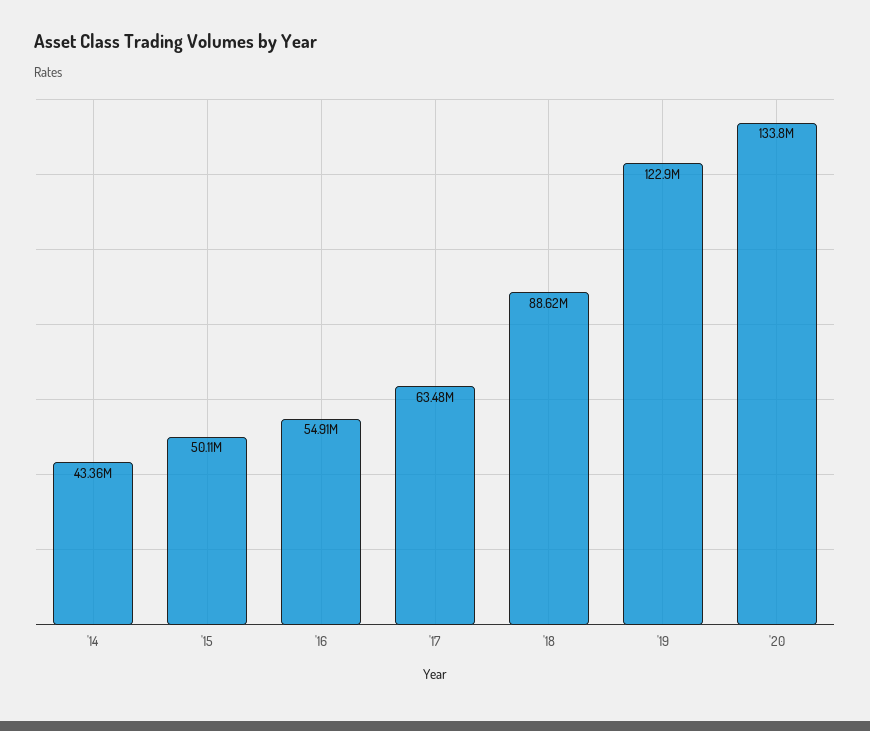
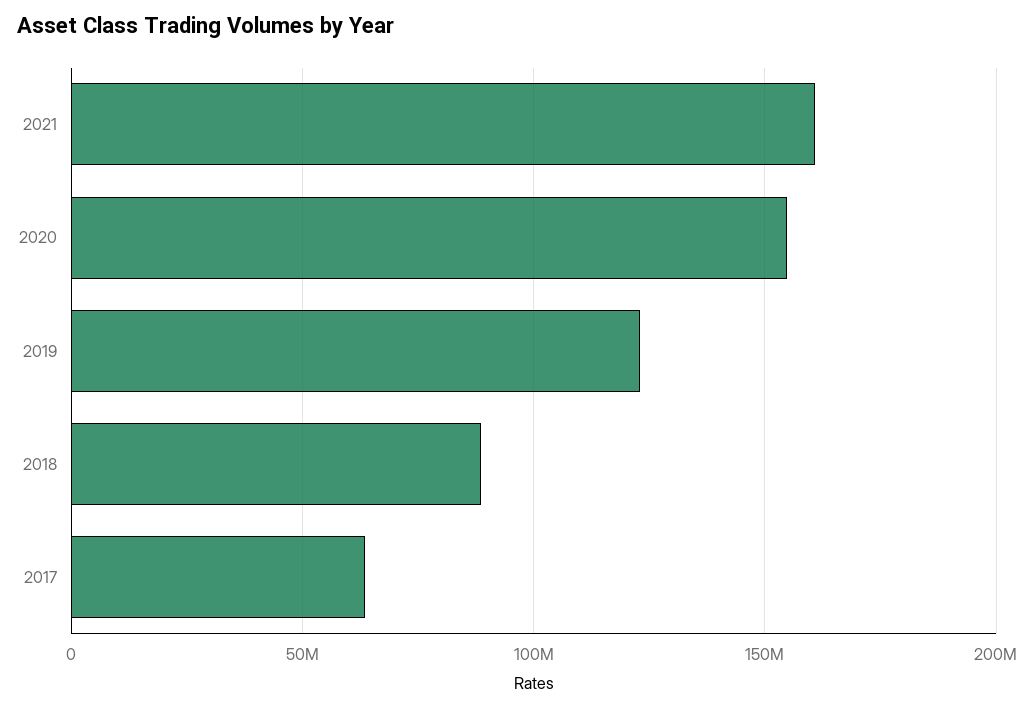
'14: 43360000 -> none
'15: 50110000 -> none
'16: 54910000 -> none
'20: 133800000 -> 155000000
2021: none -> 160000000

